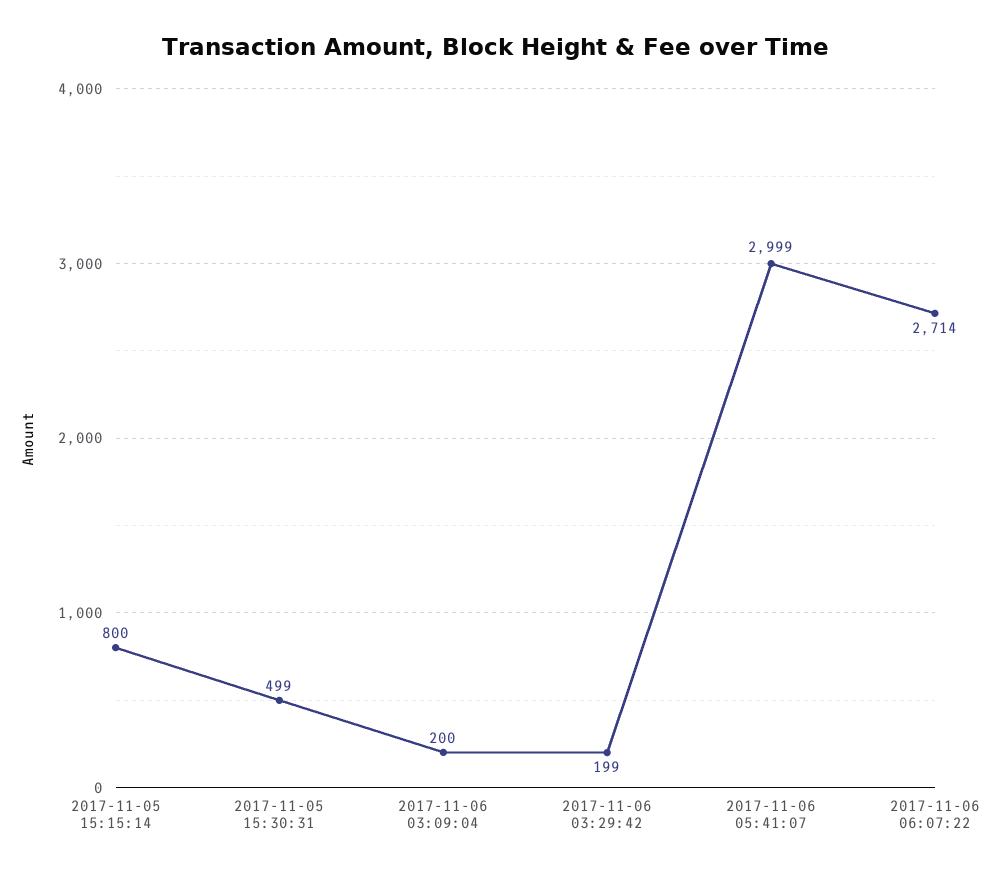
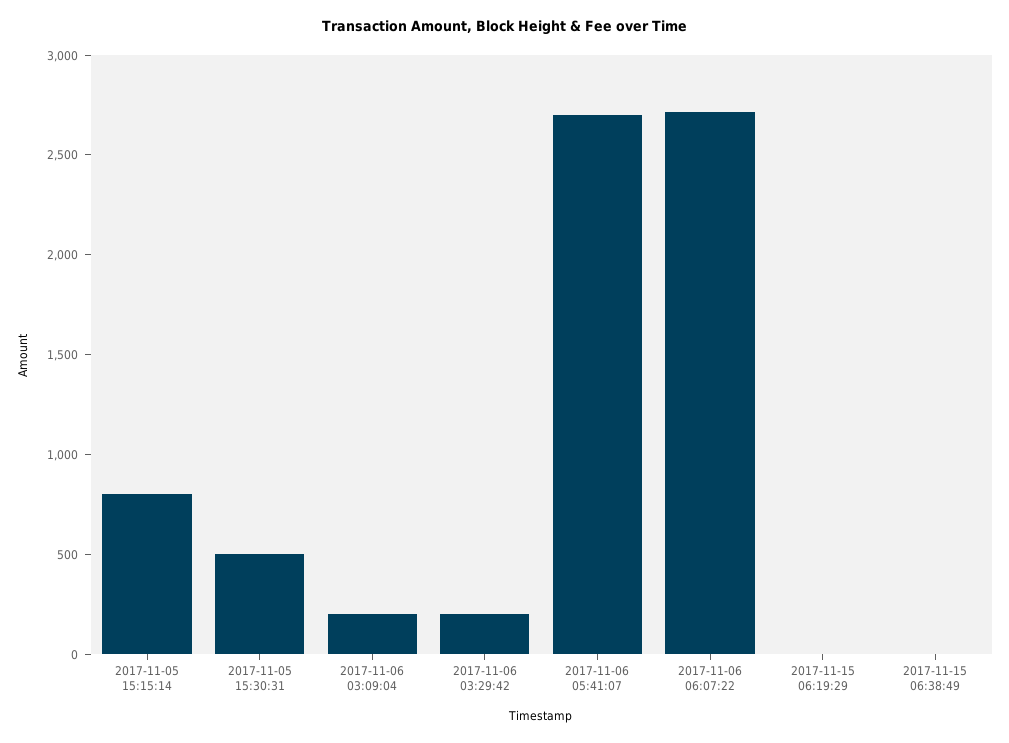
2017-11-06 05:41:07: 2999 -> 2700
2017-11-15 06:19:29: none -> 0
2017-11-15 06:38:49: none -> 0

